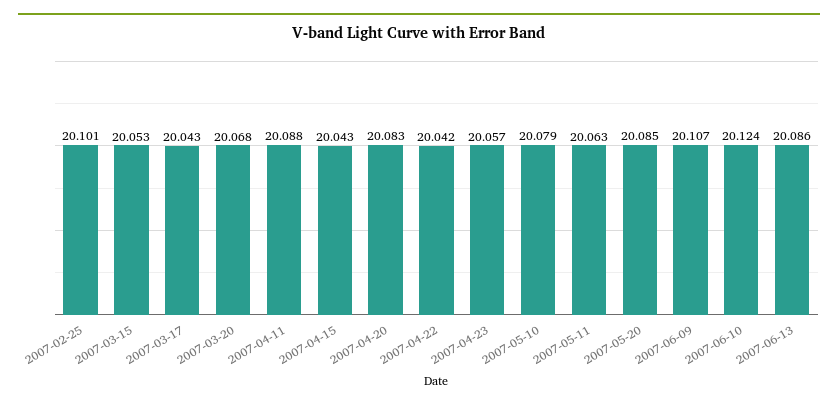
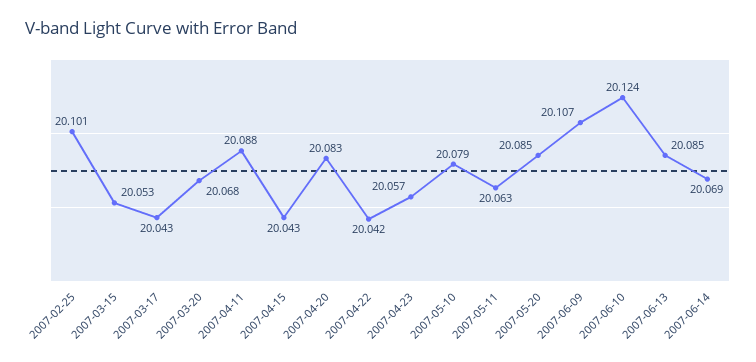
2007-06-13: 20.086 -> 20.085
2007-06-14: none -> 20.069

